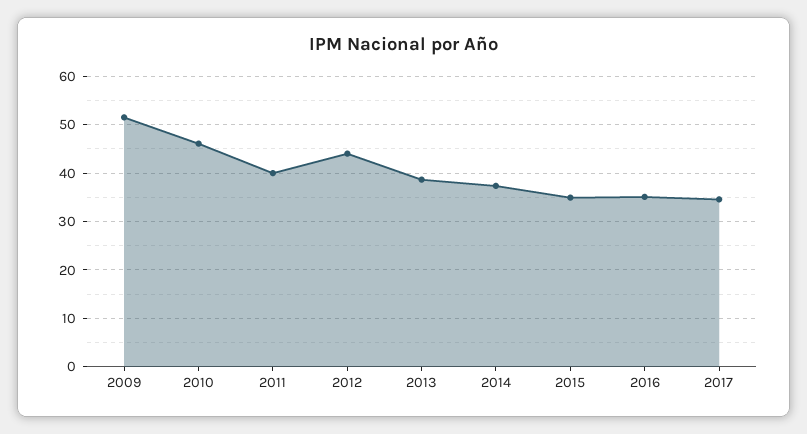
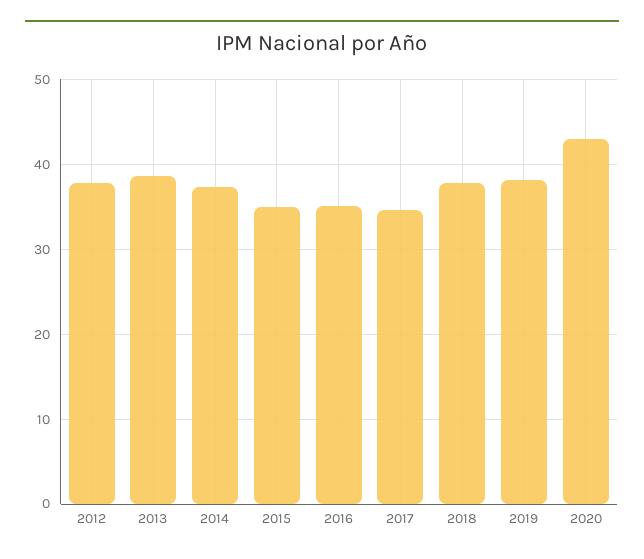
2009: 52 -> none
2010: 46 -> none
2011: 40 -> none
2012: 44 -> 38
2018: none -> 38
2019: none -> 38
2020: none -> 43

